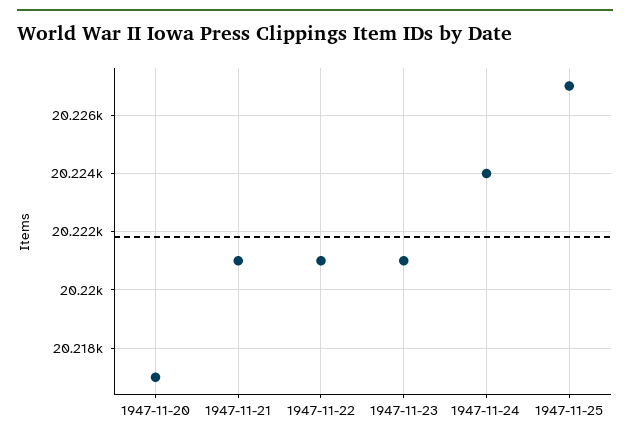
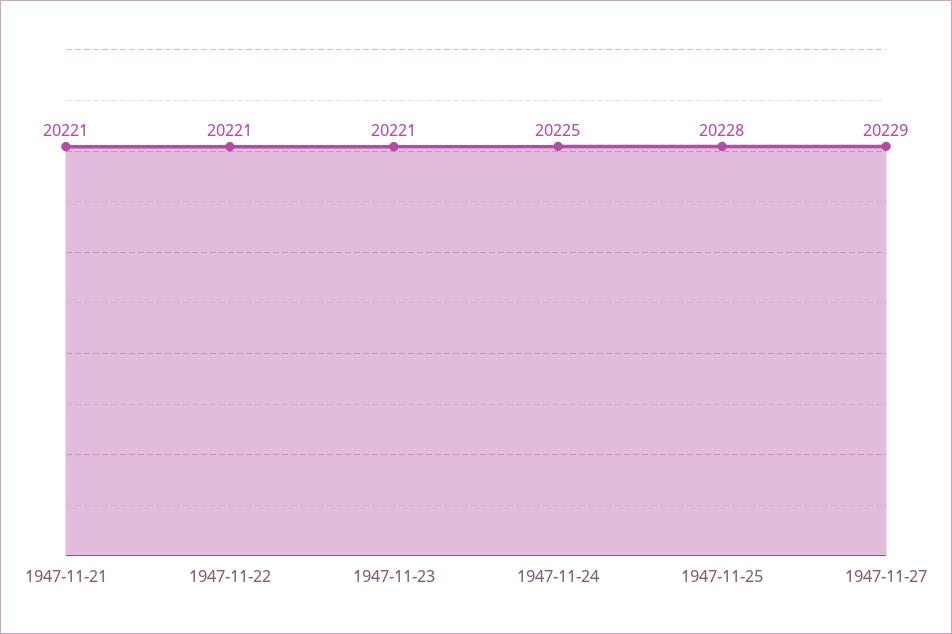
1947-11-20: 20217 -> none
1947-11-24: 20224 -> 20225
1947-11-25: 20227 -> 20228
1947-11-27: none -> 20229

